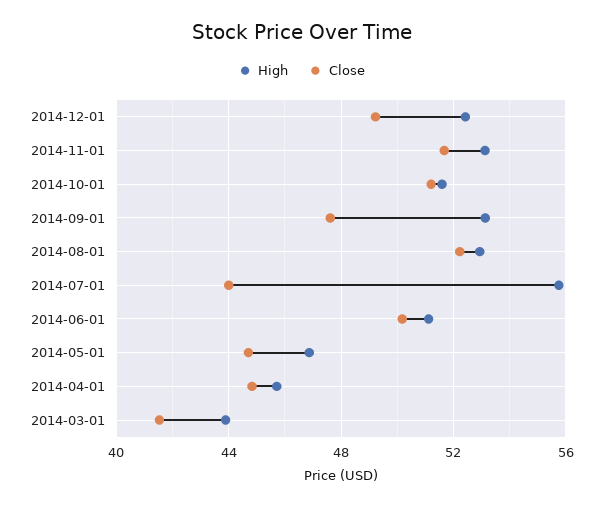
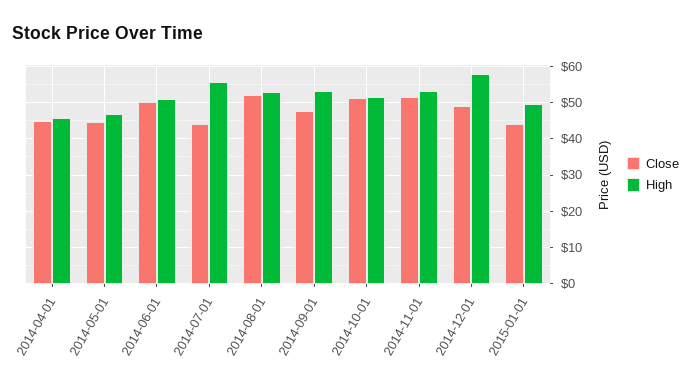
High, 2014-12-01: 52.5 -> 58
High, 2014-03-01: 44 -> none
Close, 2014-03-01: 41.5 -> none
Close, 2015-01-01: none -> 44
High, 2015-01-01: none -> 50

